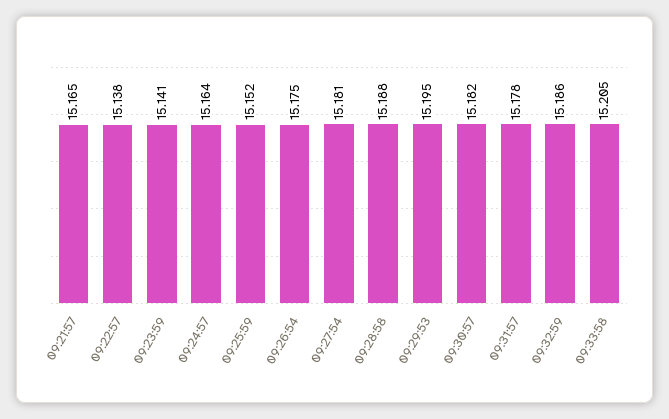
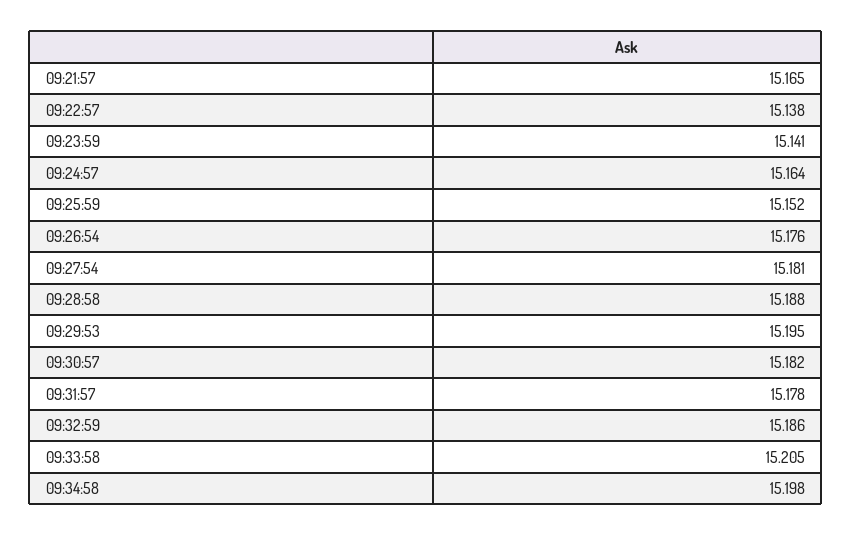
09:26:54: 15.175 -> 15.176
09:34:58: none -> 15.198

